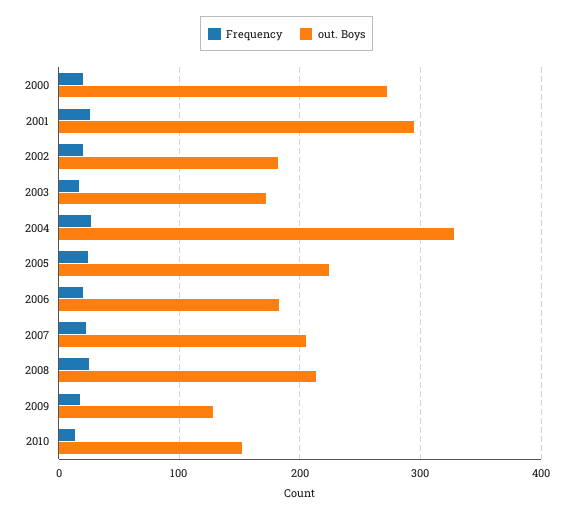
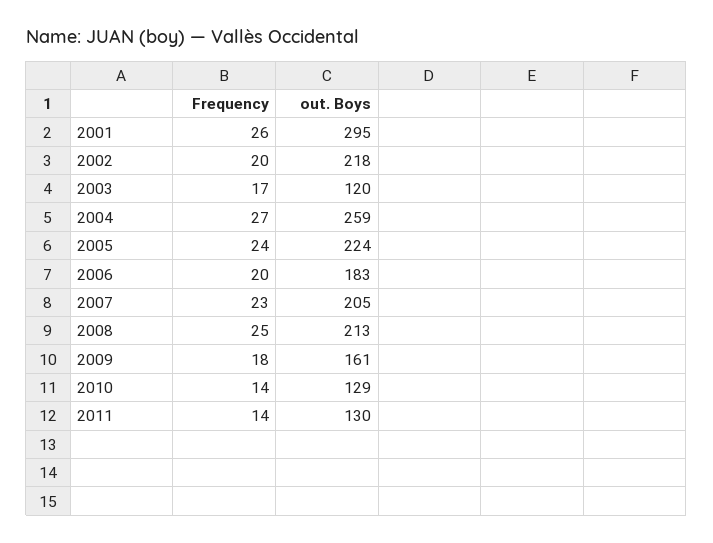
Frequency, 2000: 20 -> none
out. Boys, 2000: 270 -> none
out. Boys, 2002: 180 -> 218
out. Boys, 2003: 170 -> 120
out. Boys, 2004: 330 -> 259
out. Boys, 2009: 130 -> 161
out. Boys, 2010: 150 -> 129
Frequency, 2011: none -> 14
out. Boys, 2011: none -> 130

